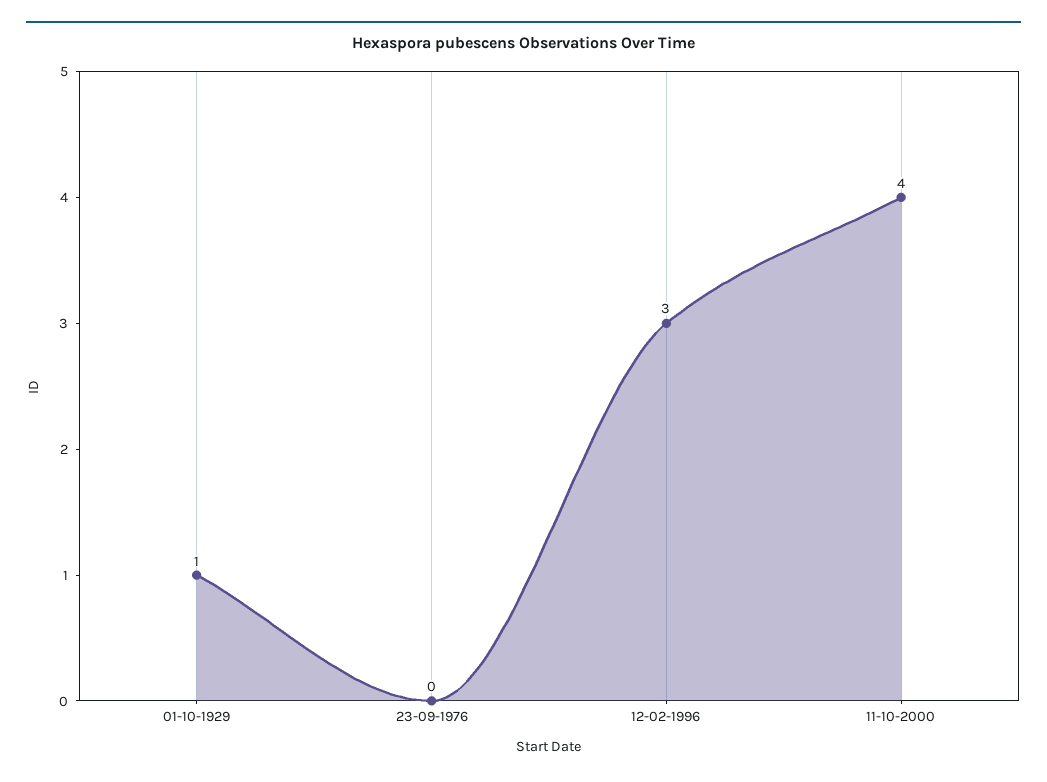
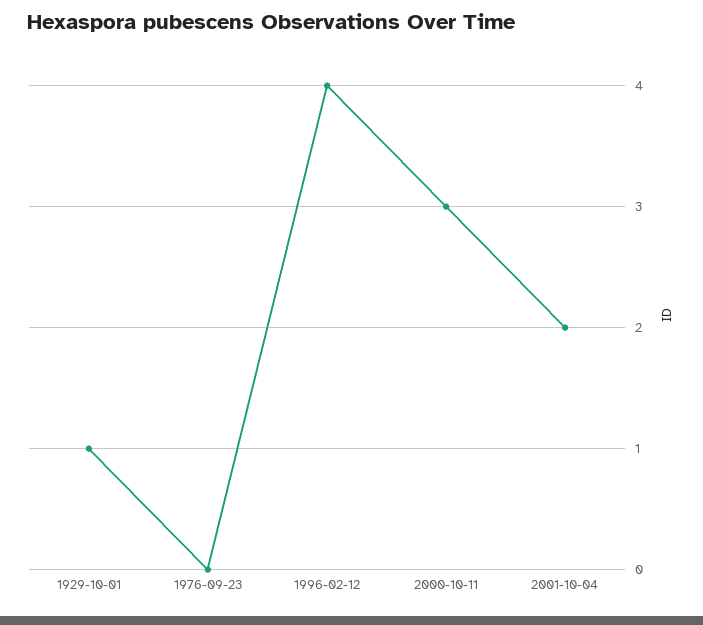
12-02-1996: 3 -> 4
11-10-2000: 4 -> 3
2001-10-04: none -> 2

